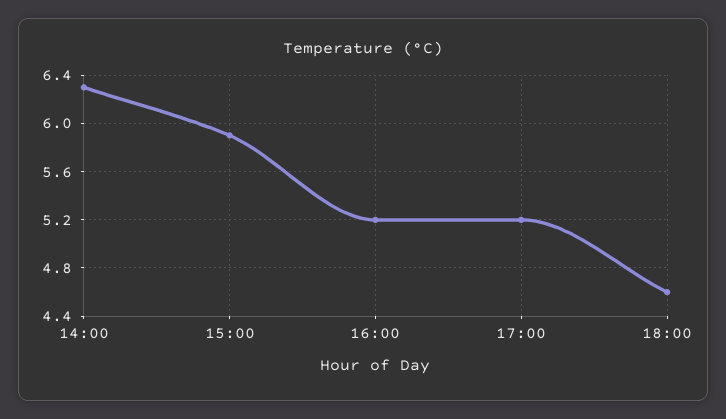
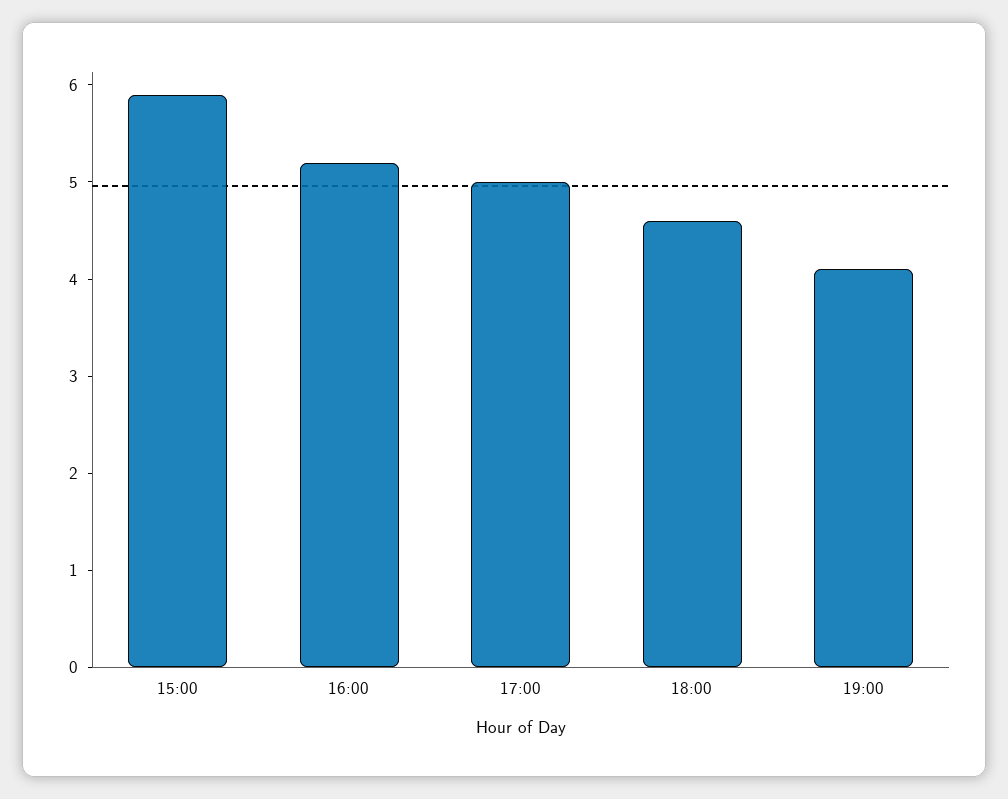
14:00: 6.3 -> none
17:00: 5.2 -> 5
19:00: none -> 4.1

